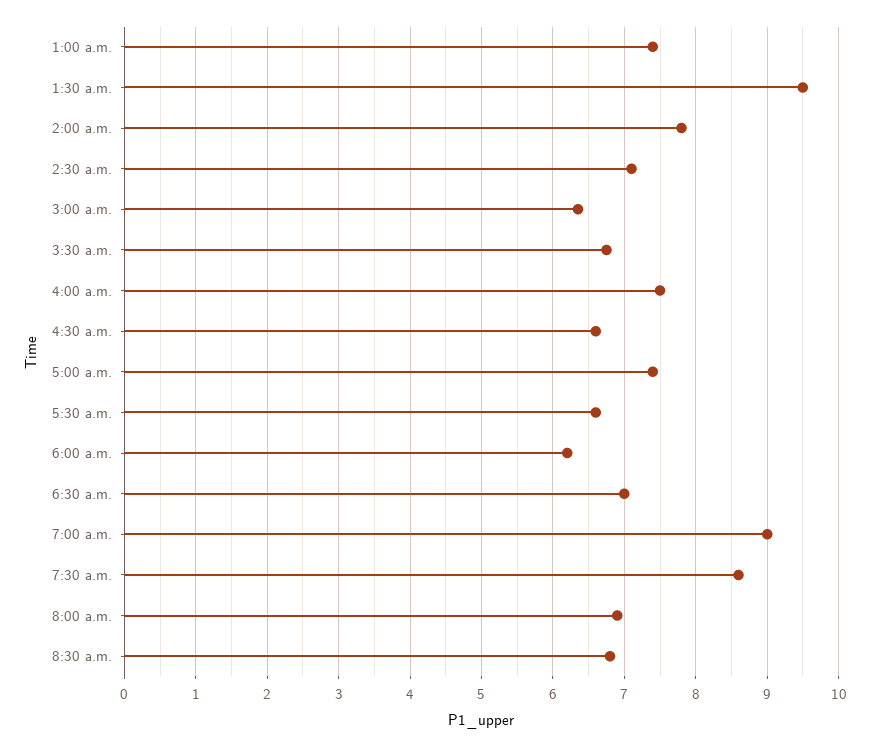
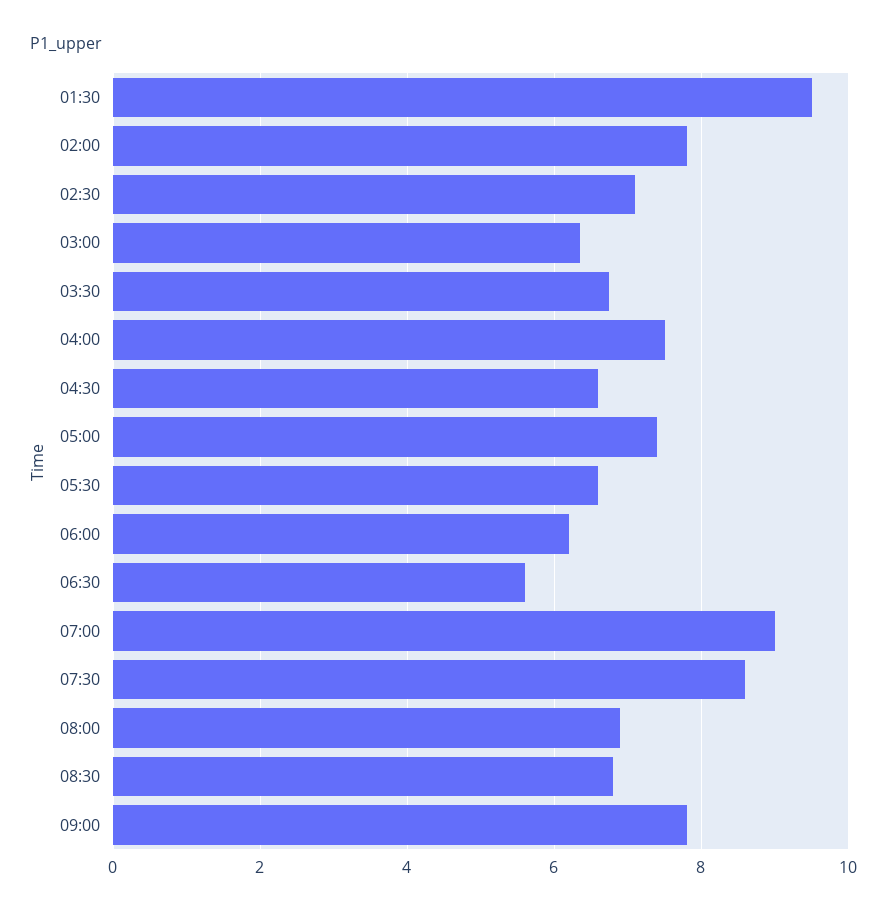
1:00 a.m.: 7.4 -> none
6:30 a.m.: 7 -> 5.6
09:00: none -> 7.8

